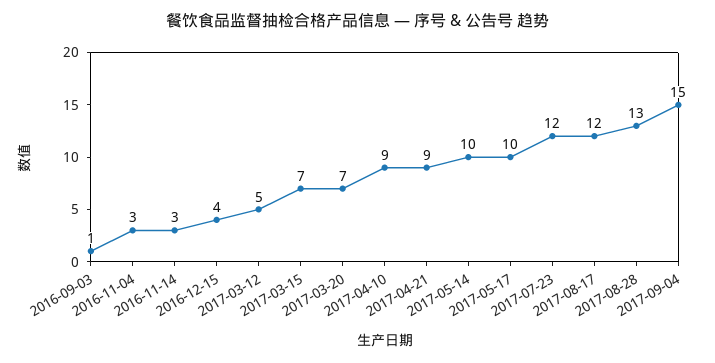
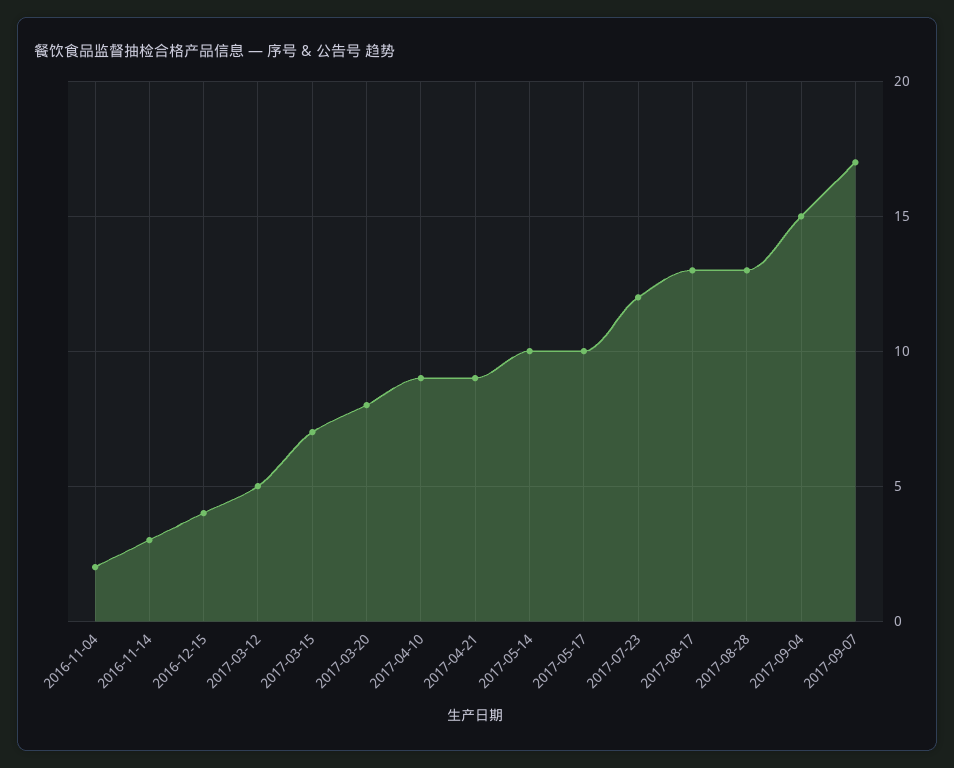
2016-09-03: 1 -> none
2016-11-04: 3 -> 2
2017-03-20: 7 -> 8
2017-08-17: 12 -> 13
2017-09-07: none -> 17

